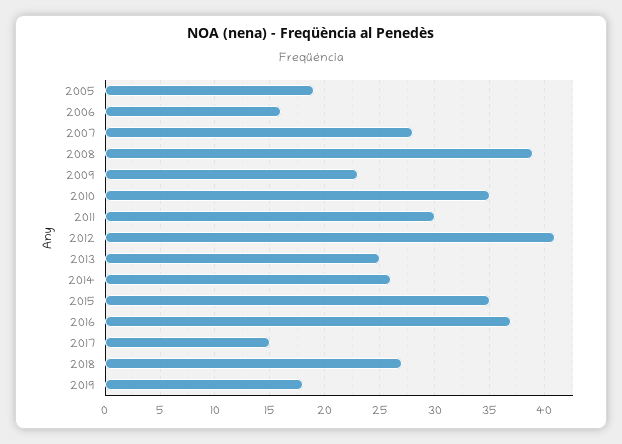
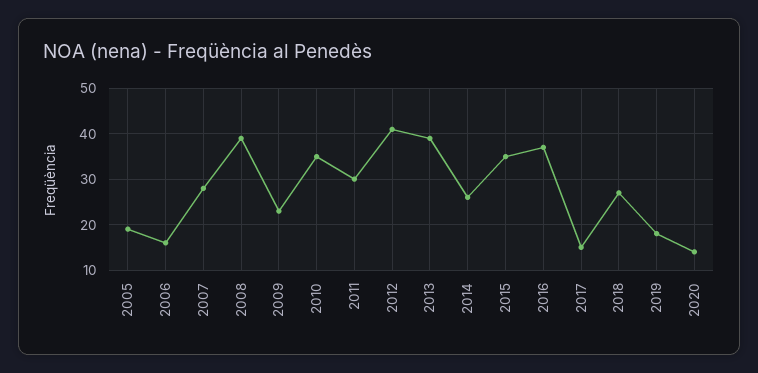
2013: 25 -> 40
2020: none -> 15

